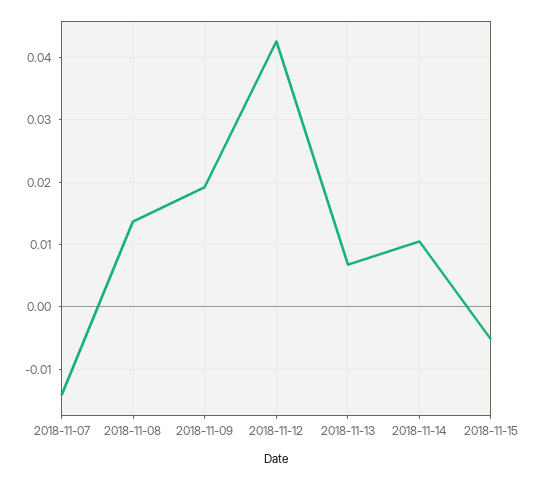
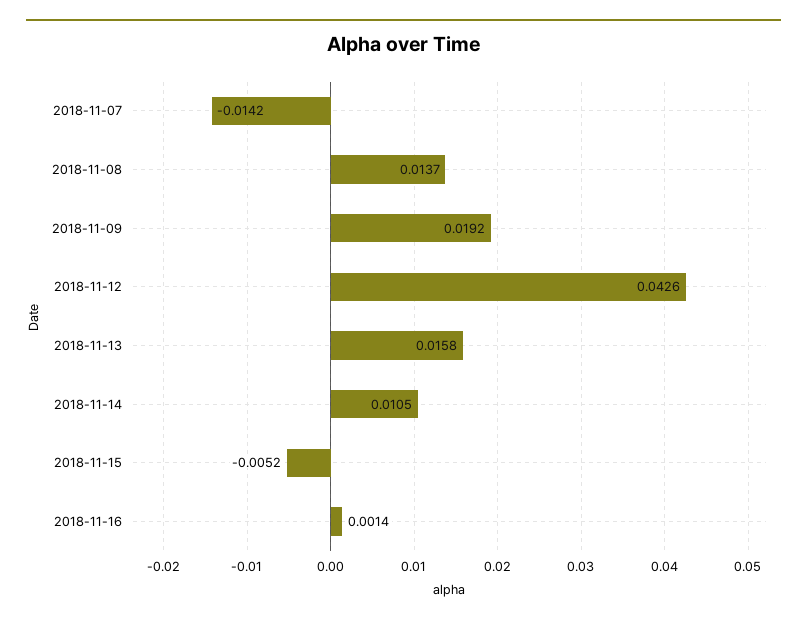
2018-11-13: 0.007 -> 0.0158
2018-11-16: none -> 0.0014

